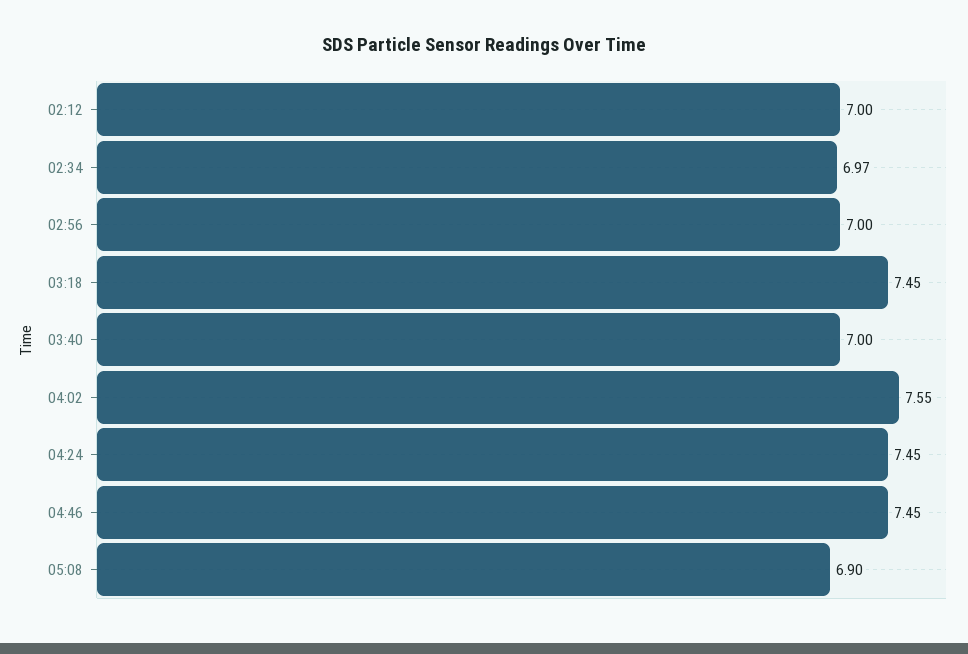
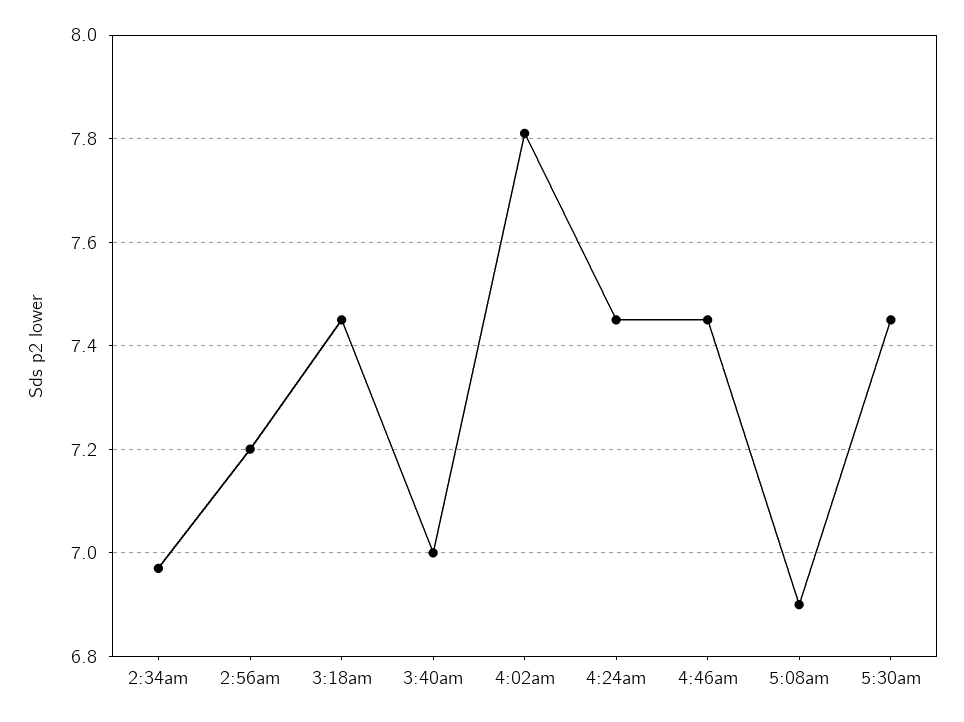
02:12: 7 -> none
02:56: 7 -> 7.2
04:02: 7.55 -> 7.8
5:30am: none -> 7.45

